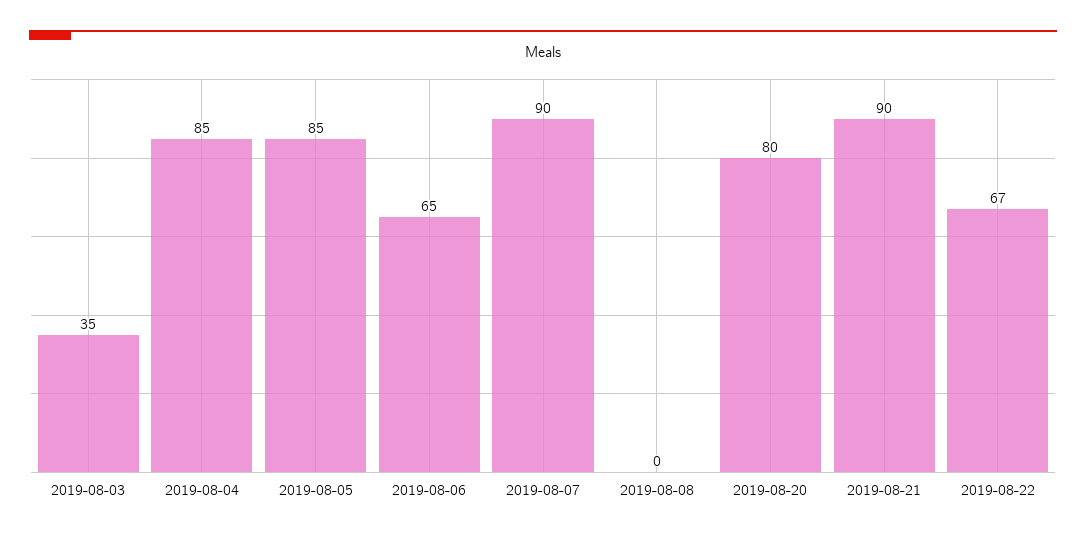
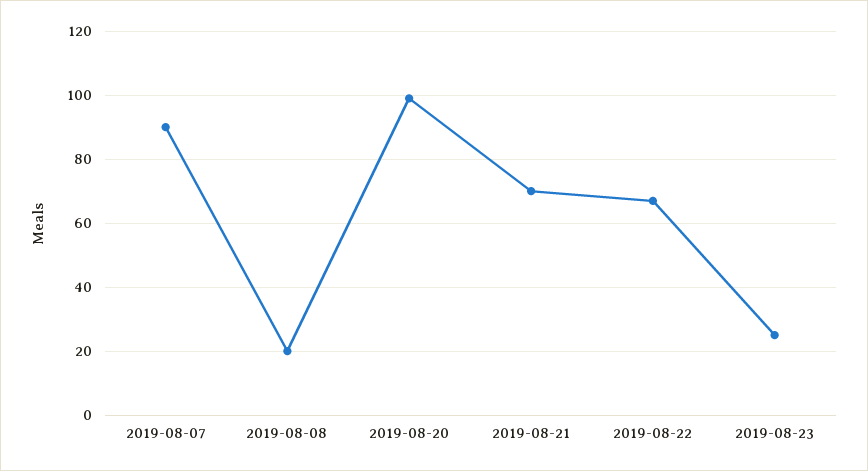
2019-08-03: 35 -> none
2019-08-04: 85 -> none
2019-08-05: 85 -> none
2019-08-06: 65 -> none
2019-08-08: 0 -> 20
2019-08-20: 80 -> 100
2019-08-21: 90 -> 70
2019-08-23: none -> 25

